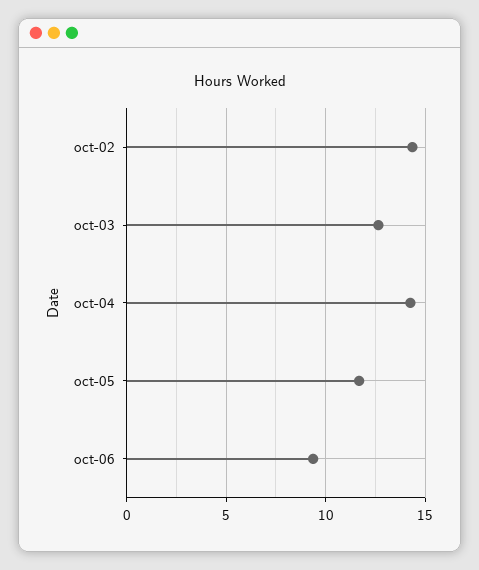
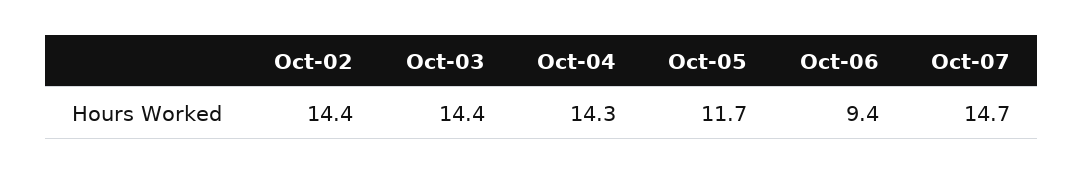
oct-03: 12.5 -> 14.4
Oct-07: none -> 14.7

